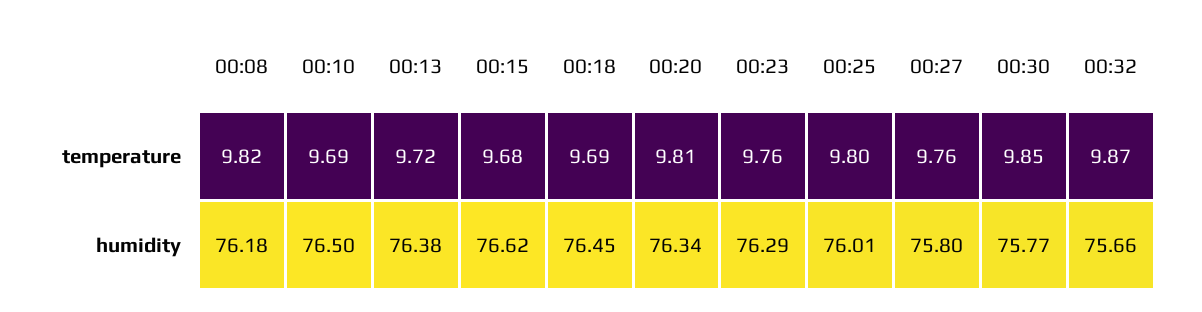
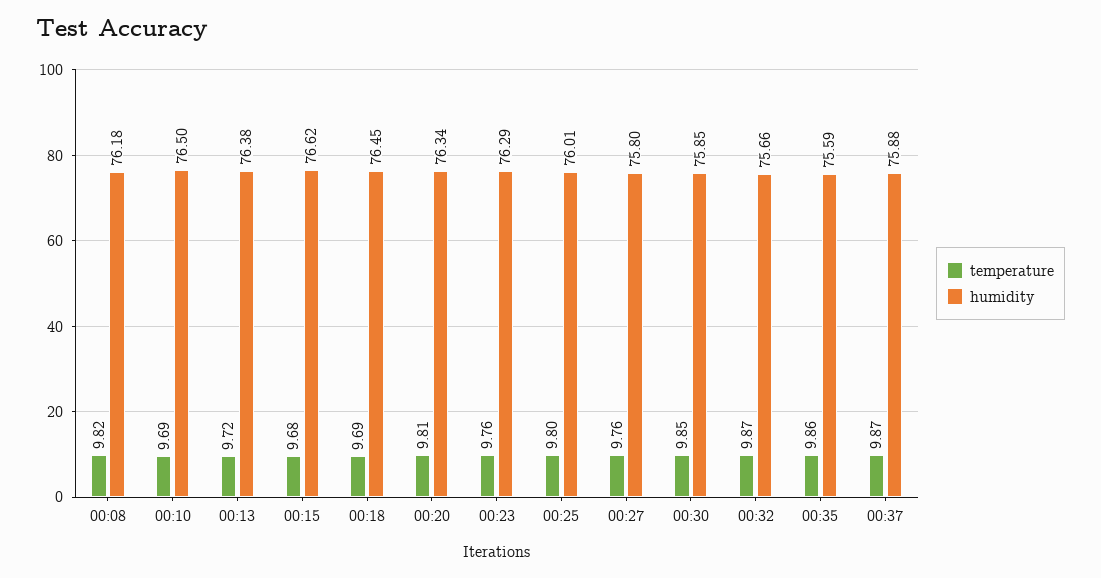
humidity, 00:30: 75.77 -> 75.85
temperature, 00:35: none -> 9.86
humidity, 00:35: none -> 75.59
temperature, 00:37: none -> 9.87
humidity, 00:37: none -> 75.88

